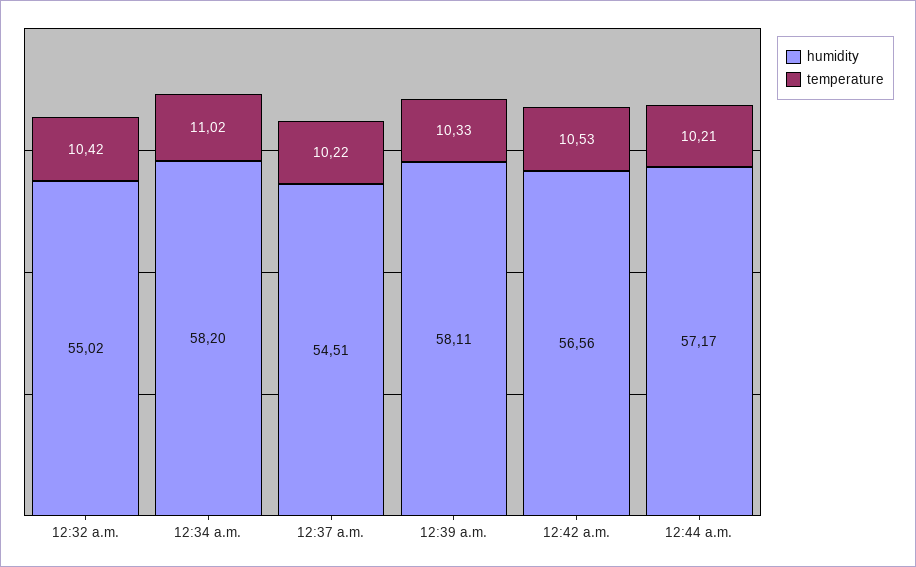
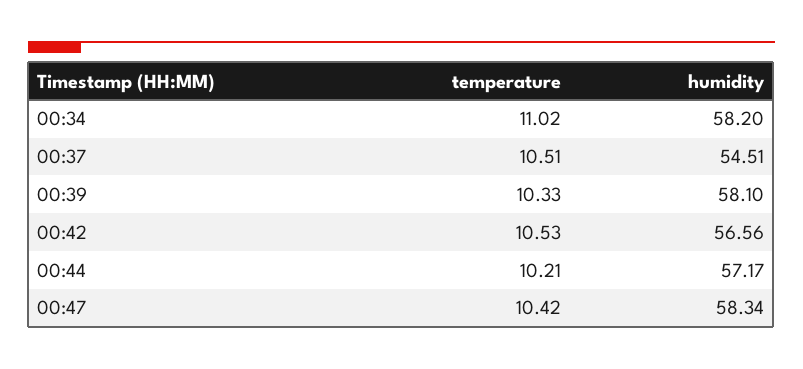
humidity, 12:32 a.m.: 55.02 -> none
temperature, 12:32 a.m.: 10.42 -> none
temperature, 12:37 a.m.: 10.22 -> 10.51
humidity, 12:39 a.m.: 58.11 -> 58.1
temperature, 00:47: none -> 10.42
humidity, 00:47: none -> 58.34

